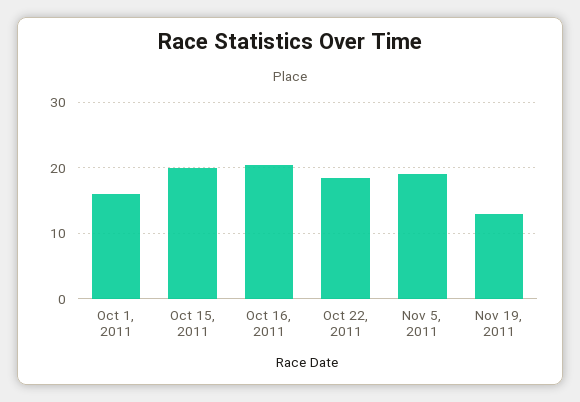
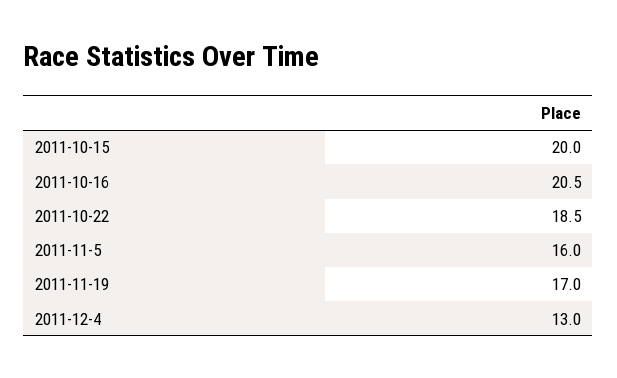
Oct 1, 2011: 16 -> none
Nov 5, 2011: 19 -> 16
Nov 19, 2011: 13 -> 17
2011-12-4: none -> 13

